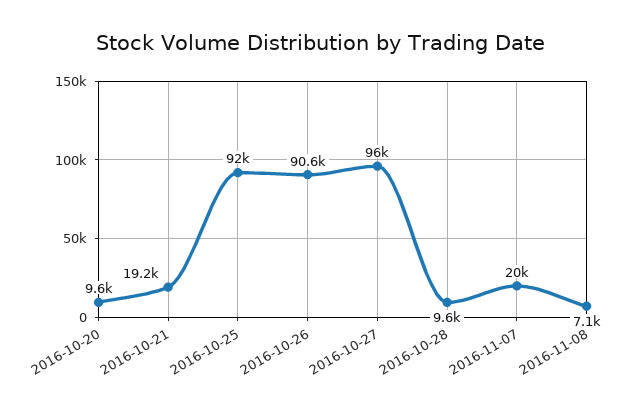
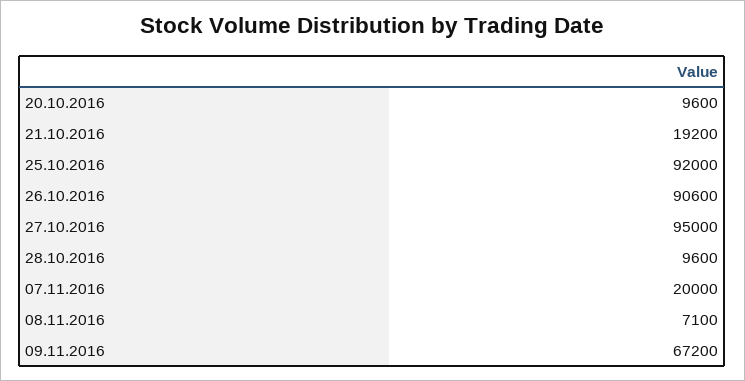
2016-10-27: 96000 -> 95000
09.11.2016: none -> 67200

